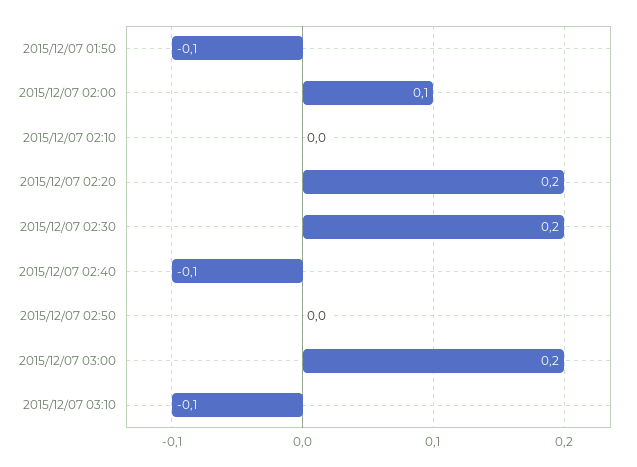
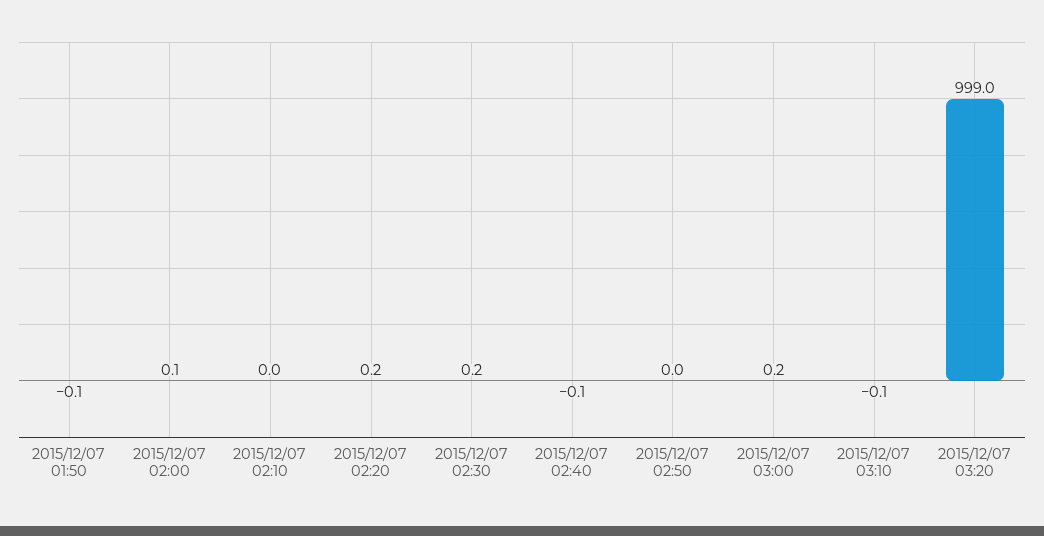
2015/12/07 03:20: none -> 999

